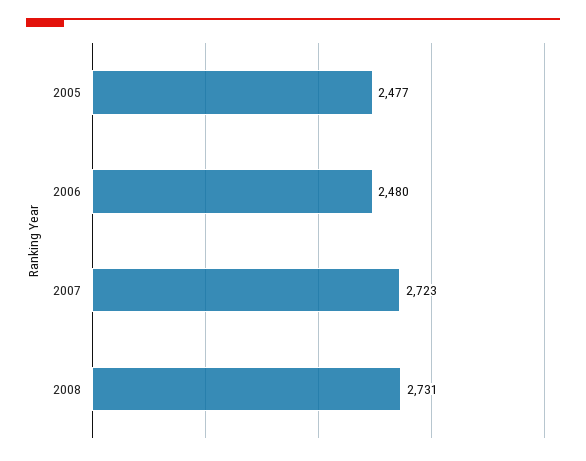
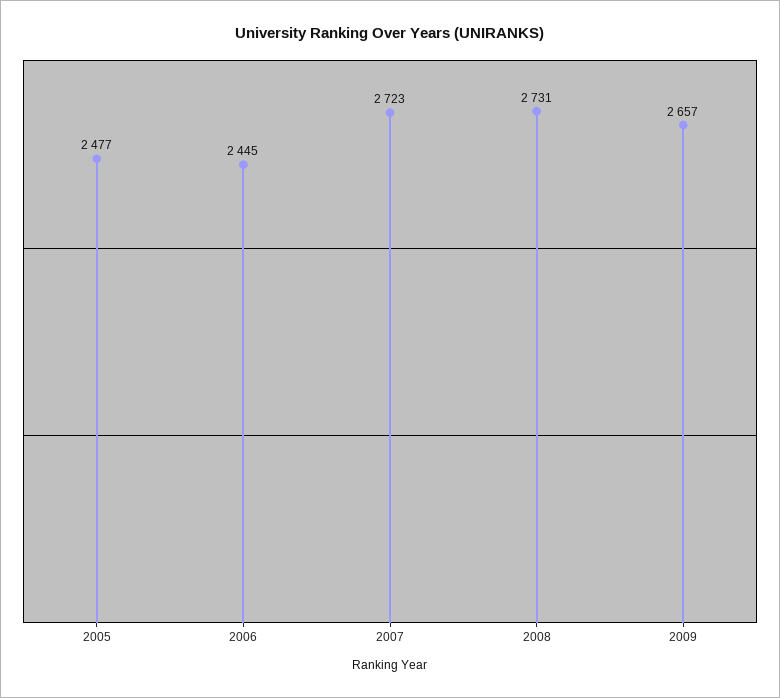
2006: 2480 -> 2445
2009: none -> 2657

